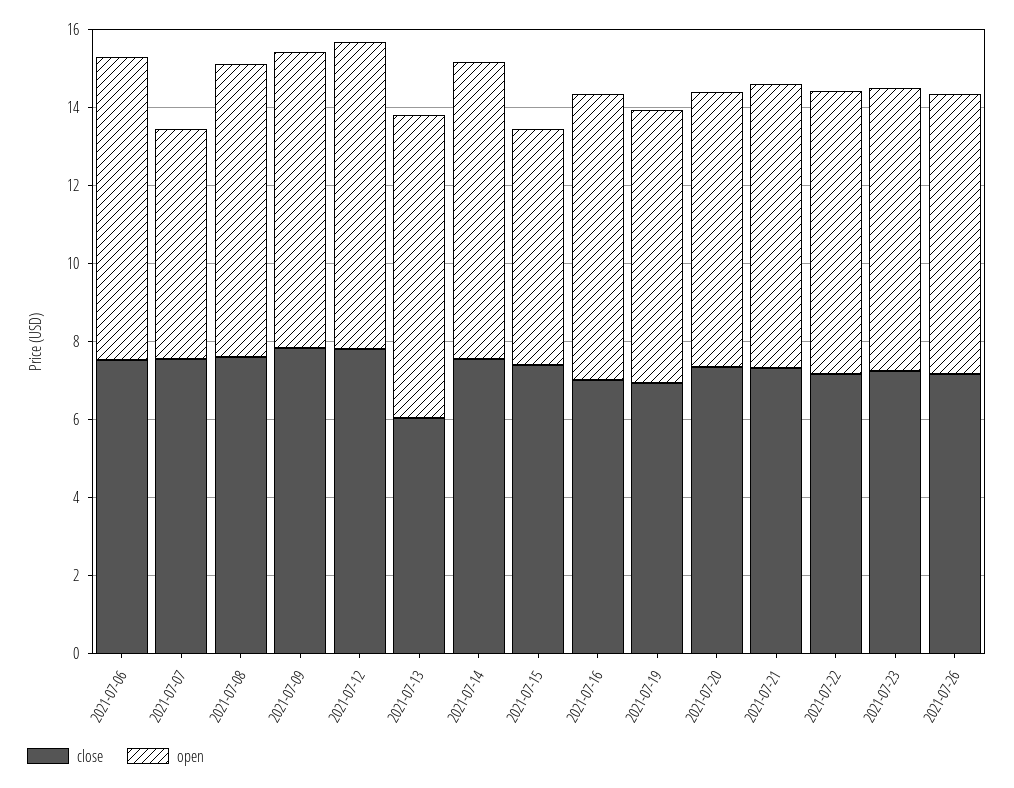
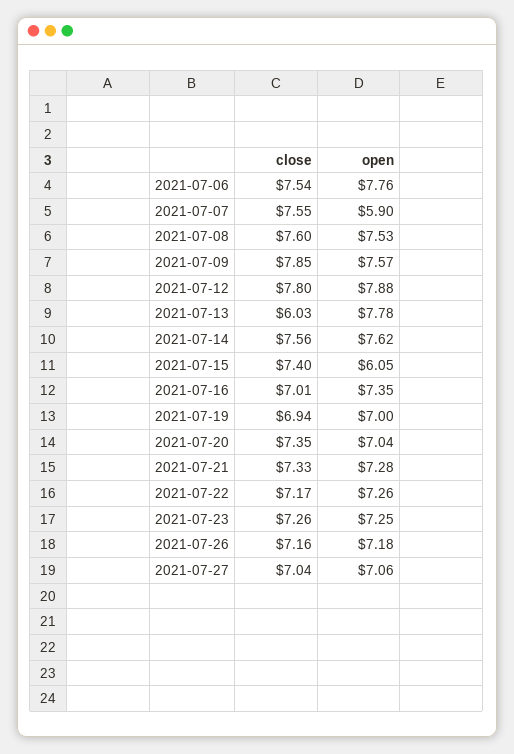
close, 2021-07-27: none -> 7.04
open, 2021-07-27: none -> 7.06

